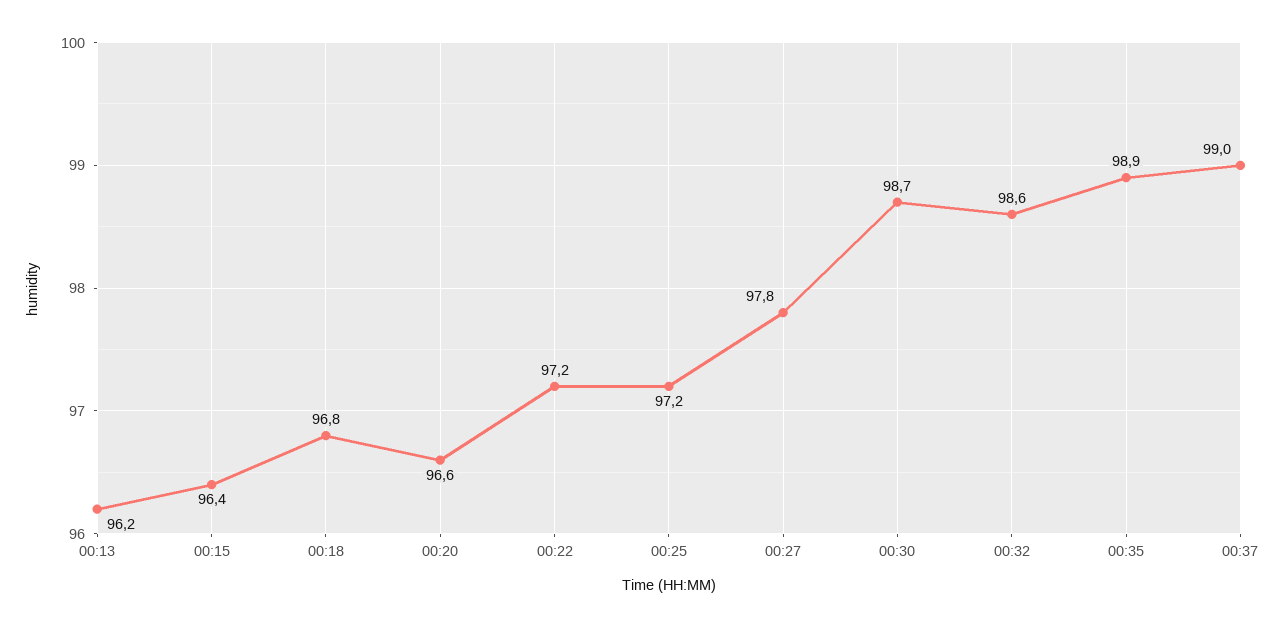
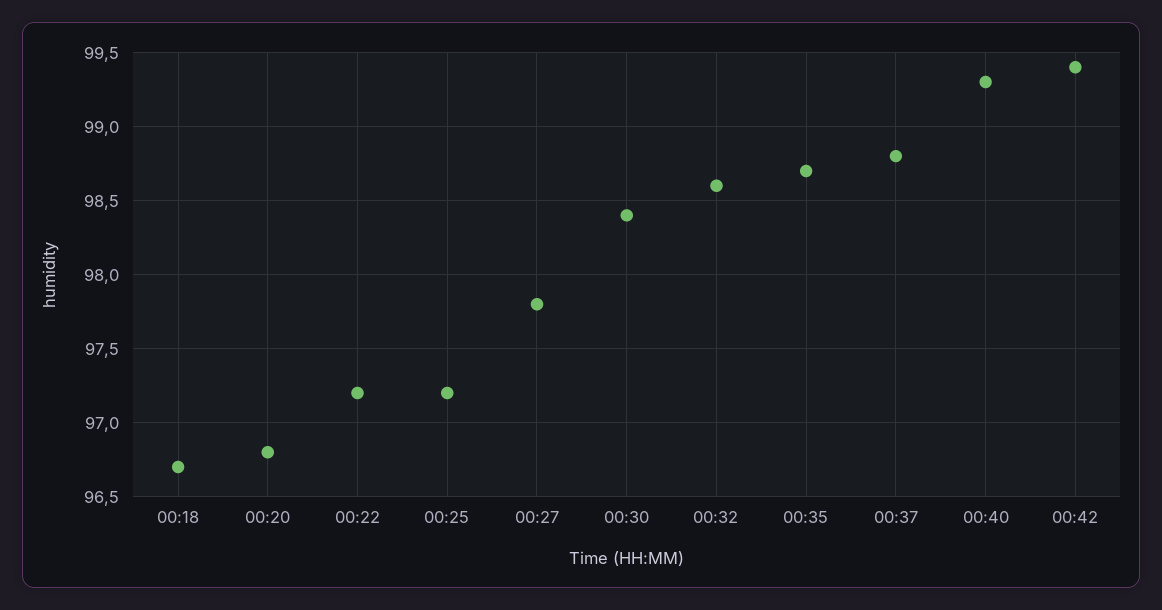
00:13: 96.2 -> none
00:15: 96.4 -> none
00:18: 96.8 -> 96.7
00:20: 96.6 -> 96.8
00:30: 98.7 -> 98.4
00:35: 98.9 -> 98.7
00:37: 99 -> 98.8
00:40: none -> 99.3
00:42: none -> 99.4

